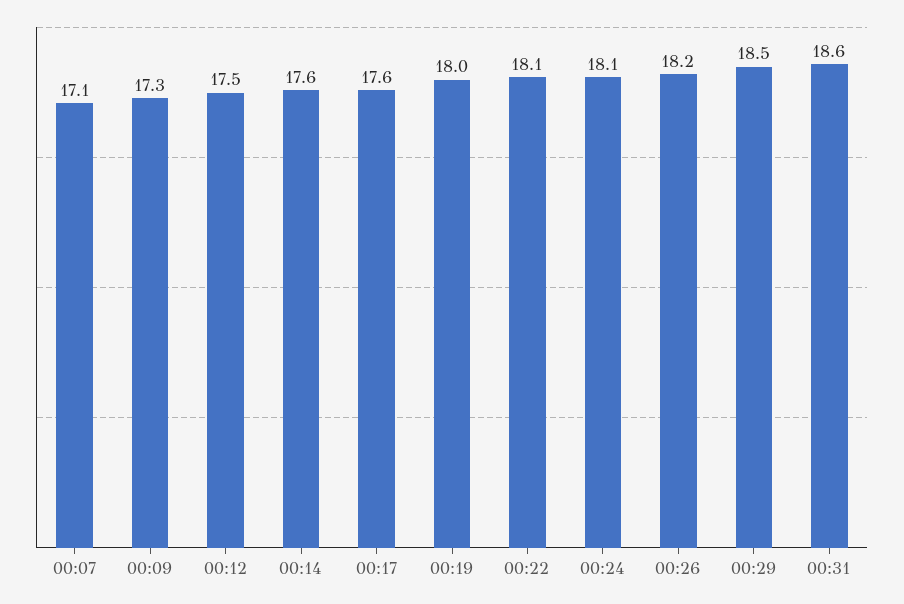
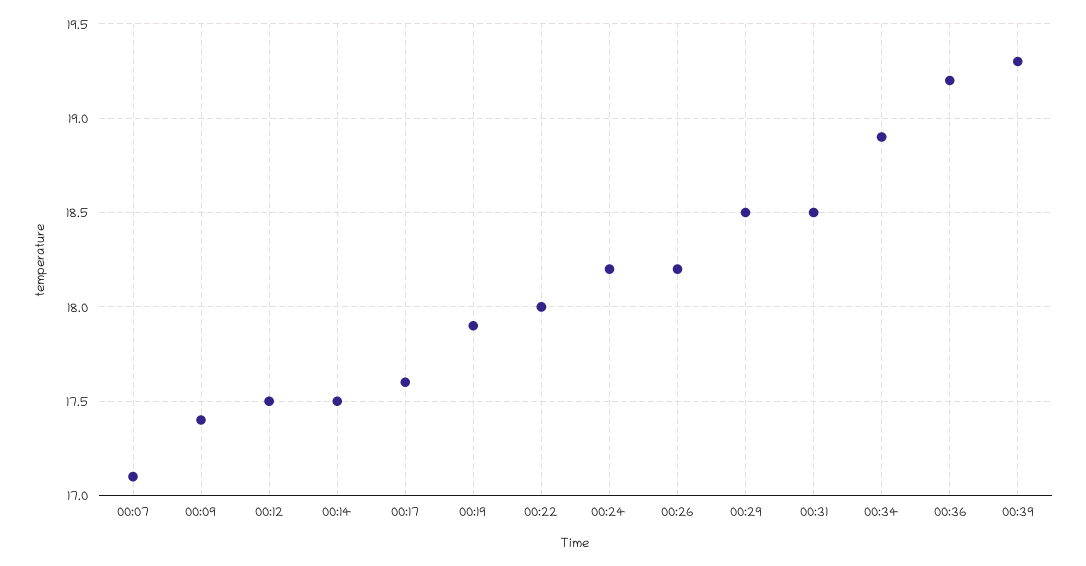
00:09: 17.3 -> 17.4
00:14: 17.6 -> 17.5
00:19: 18 -> 17.9
00:22: 18.1 -> 18
00:24: 18.1 -> 18.2
00:31: 18.6 -> 18.5
00:34: none -> 18.9
00:36: none -> 19.2
00:39: none -> 19.3

